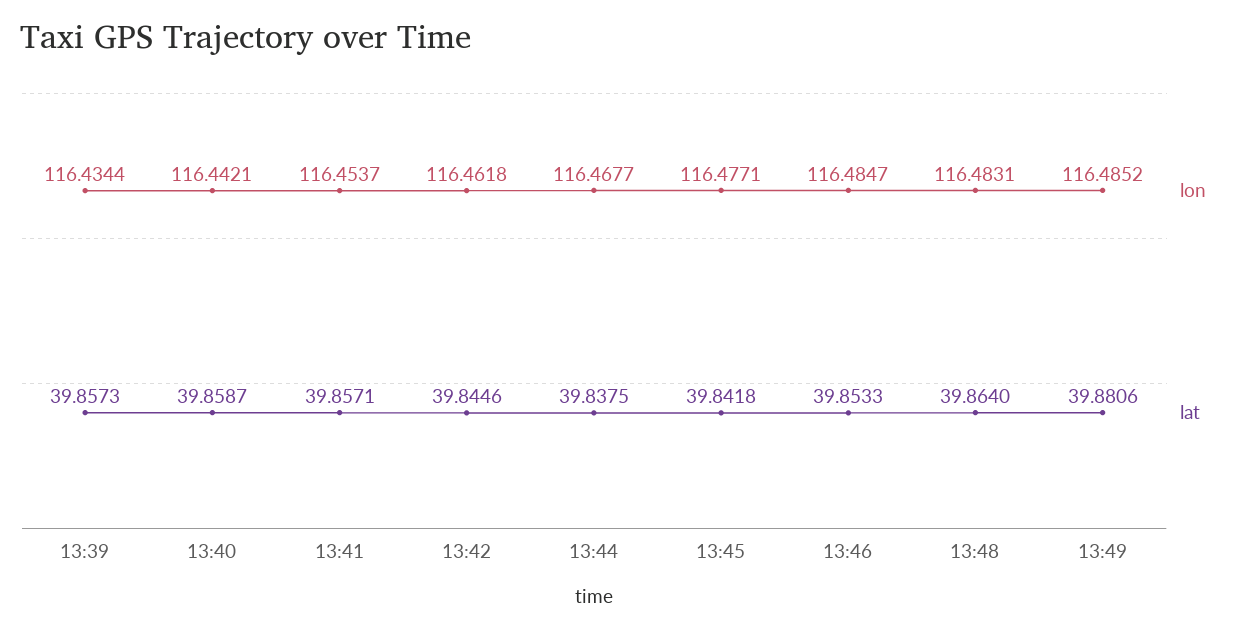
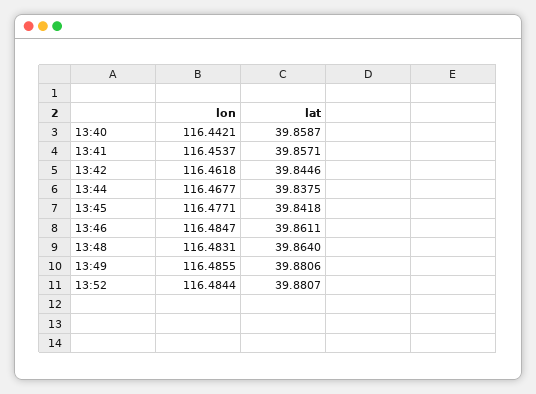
lon, 13:39: 116.4344 -> none
lat, 13:39: 39.8573 -> none
lat, 13:46: 39.8533 -> 39.8611
lon, 13:49: 116.4852 -> 116.4855
lon, 13:52: none -> 116.4844
lat, 13:52: none -> 39.8807

